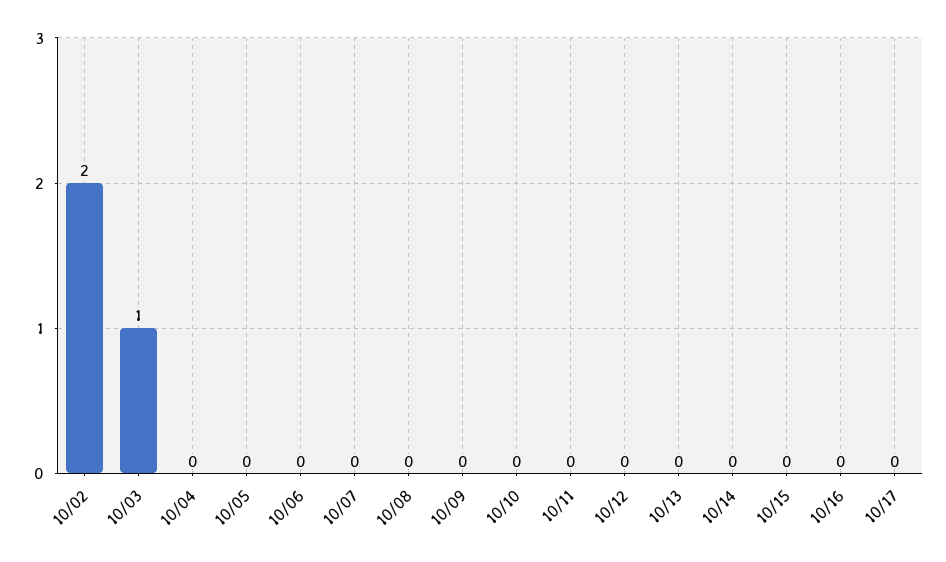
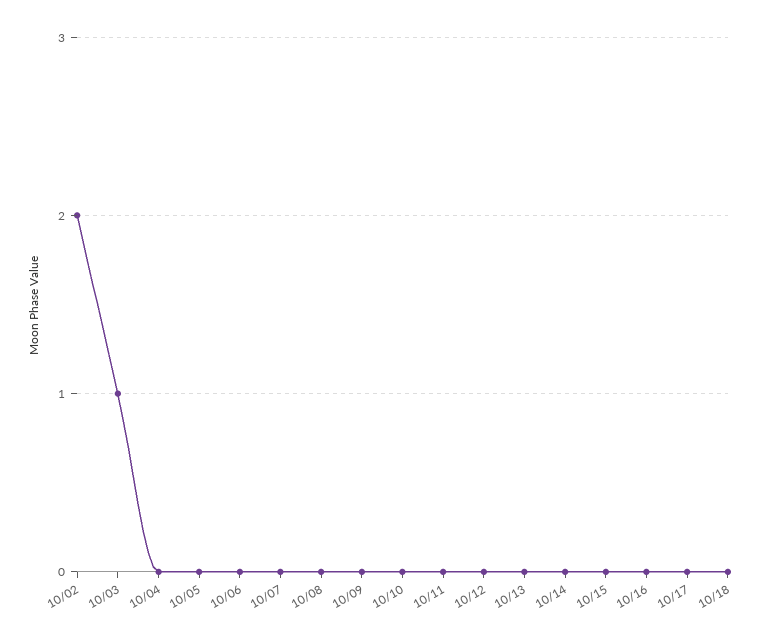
10/18: none -> 0

